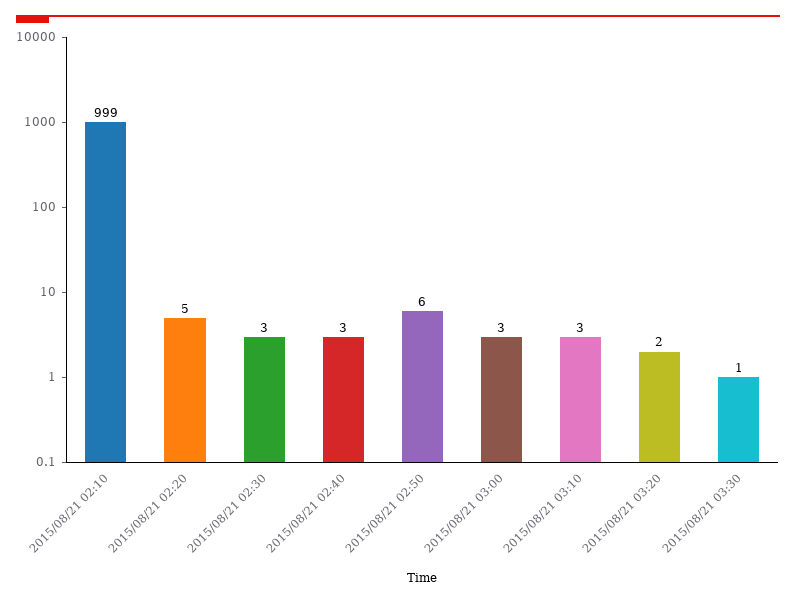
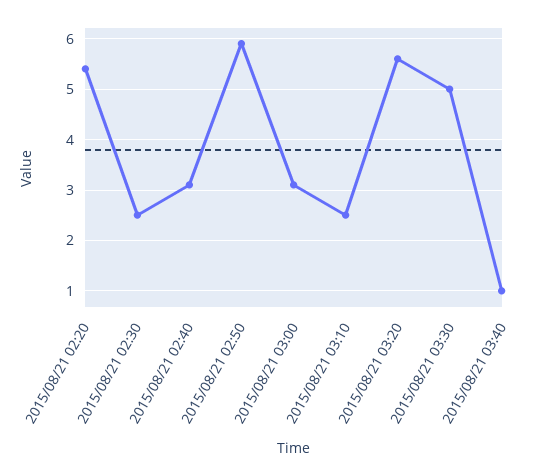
2015/08/21 02:10: 999 -> none
2015/08/21 03:20: 2 -> 5.5
2015/08/21 03:30: 1 -> 5
2015/08/21 03:40: none -> 1

